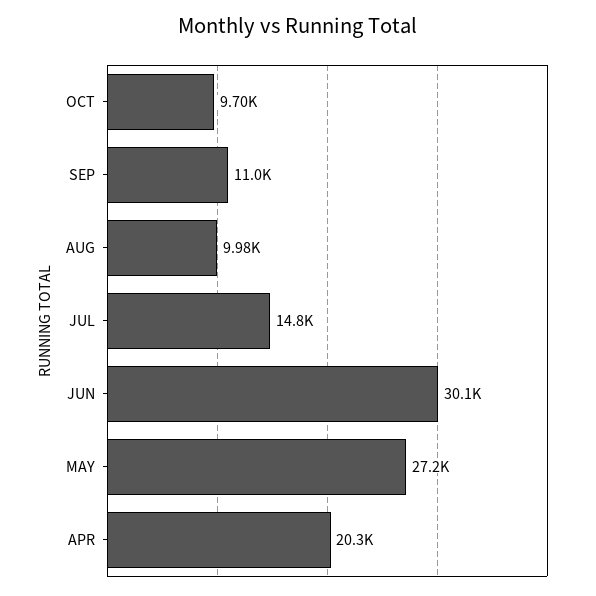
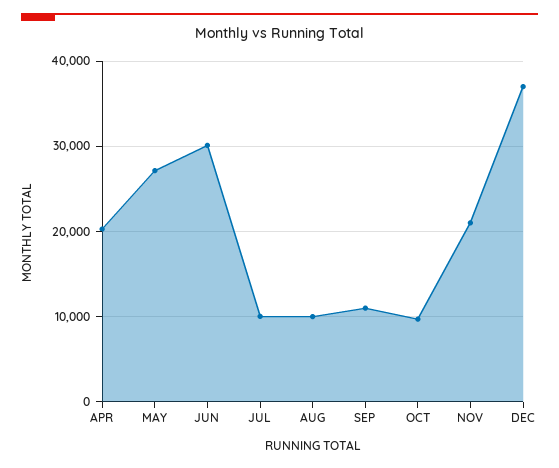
JUL: 14800 -> 10000
NOV: none -> 21000
DEC: none -> 37000

